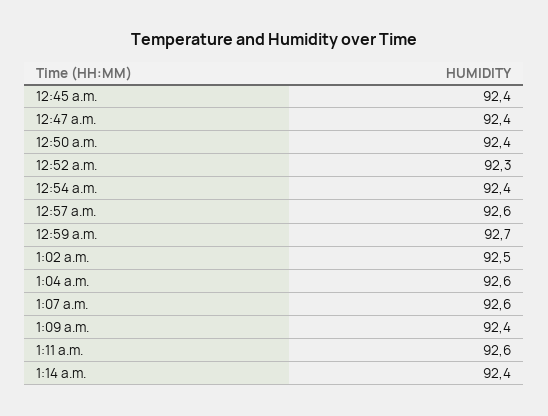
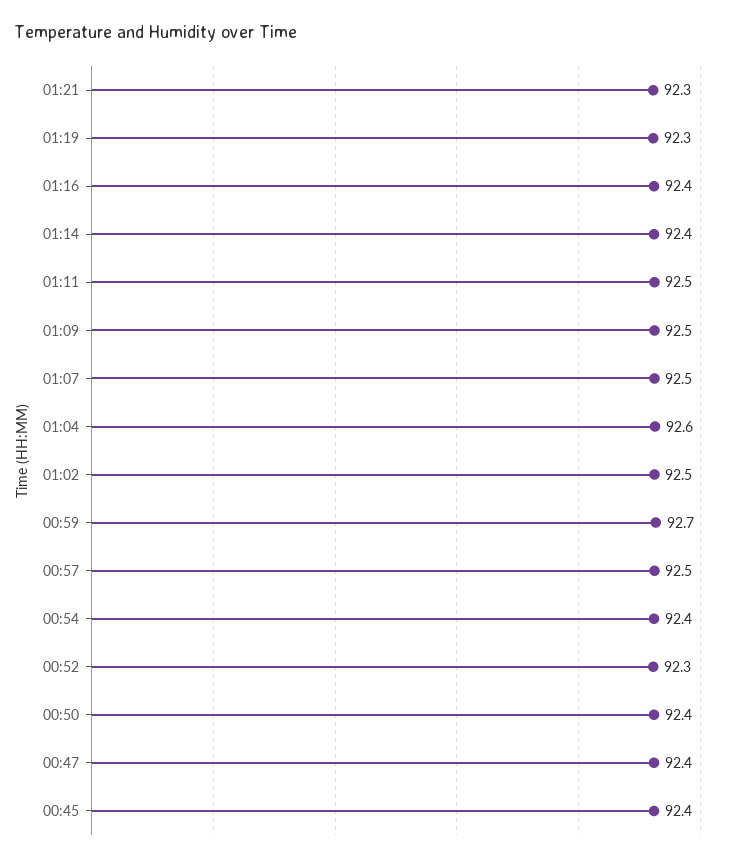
12:57 a.m.: 92.6 -> 92.5
1:07 a.m.: 92.6 -> 92.5
1:09 a.m.: 92.4 -> 92.5
1:11 a.m.: 92.6 -> 92.5
01:21: none -> 92.3
01:19: none -> 92.3
01:16: none -> 92.4

